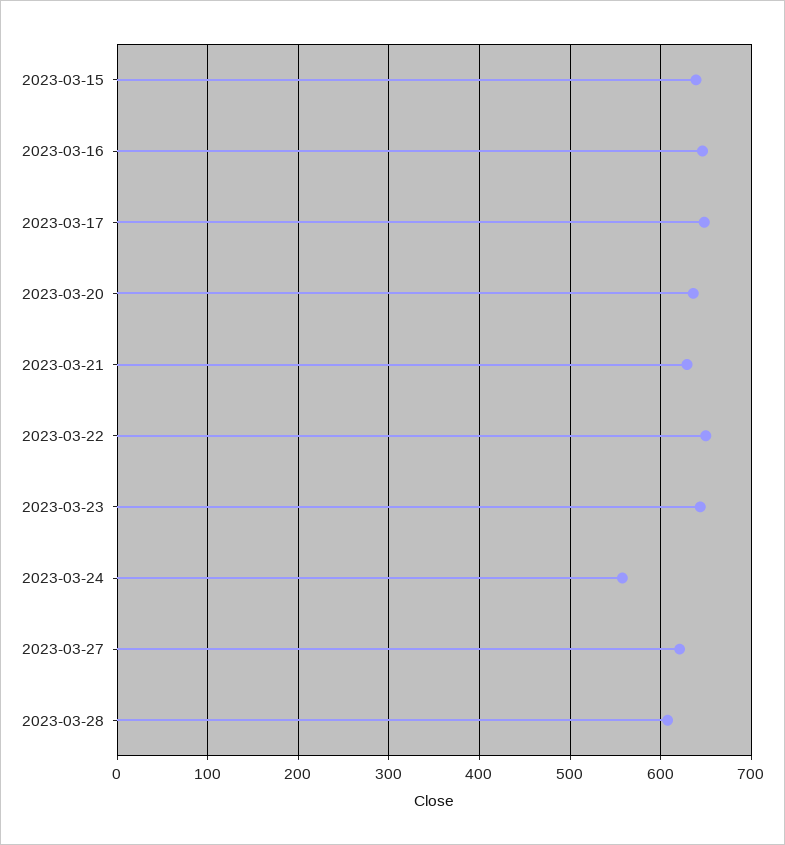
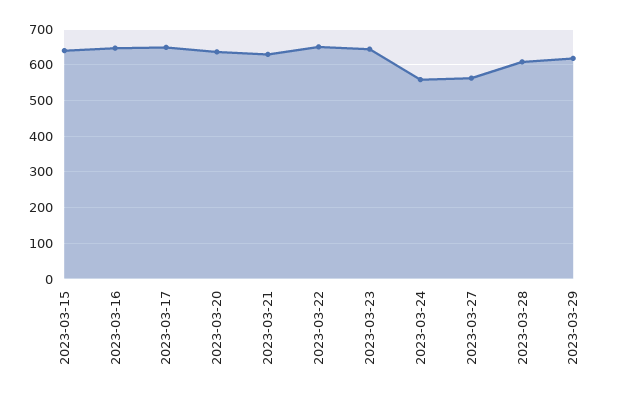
2023-03-27: 620 -> 560
2023-03-29: none -> 620

